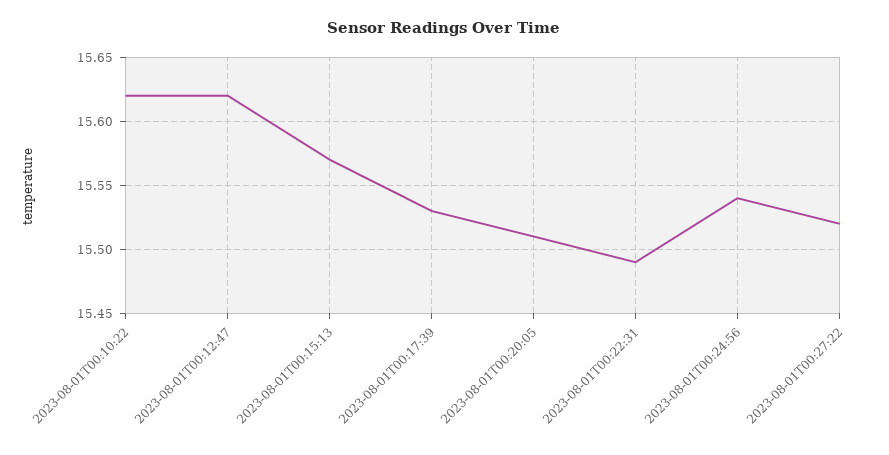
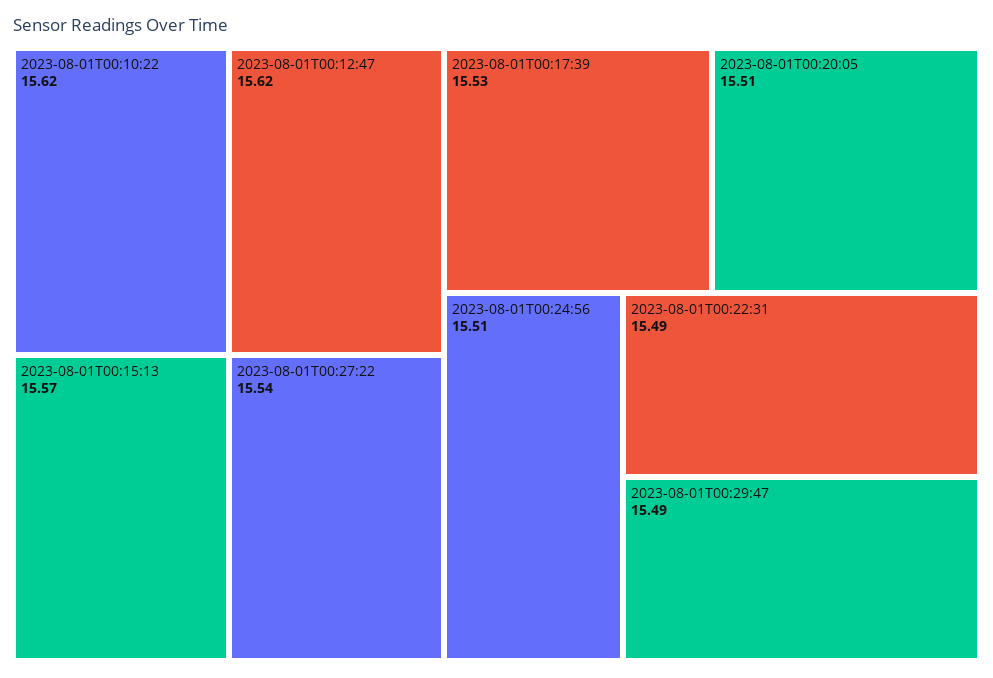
2023-08-01T00:24:56: 15.54 -> 15.51
2023-08-01T00:27:22: 15.52 -> 15.54
2023-08-01T00:29:47: none -> 15.49

